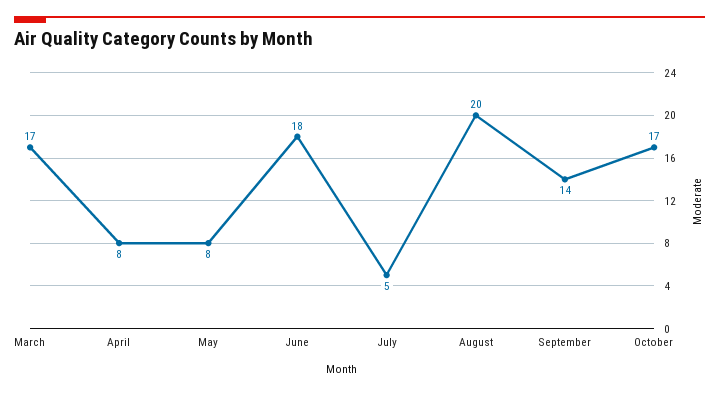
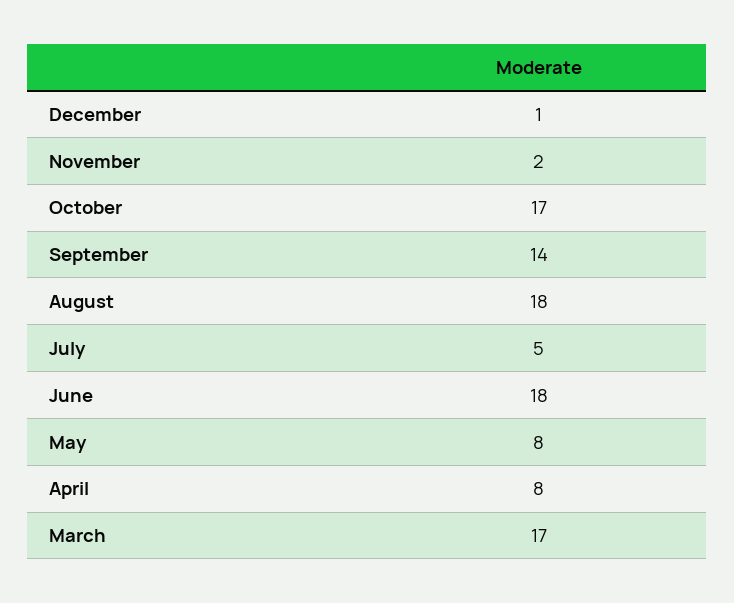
August: 20 -> 18
December: none -> 1
November: none -> 2

